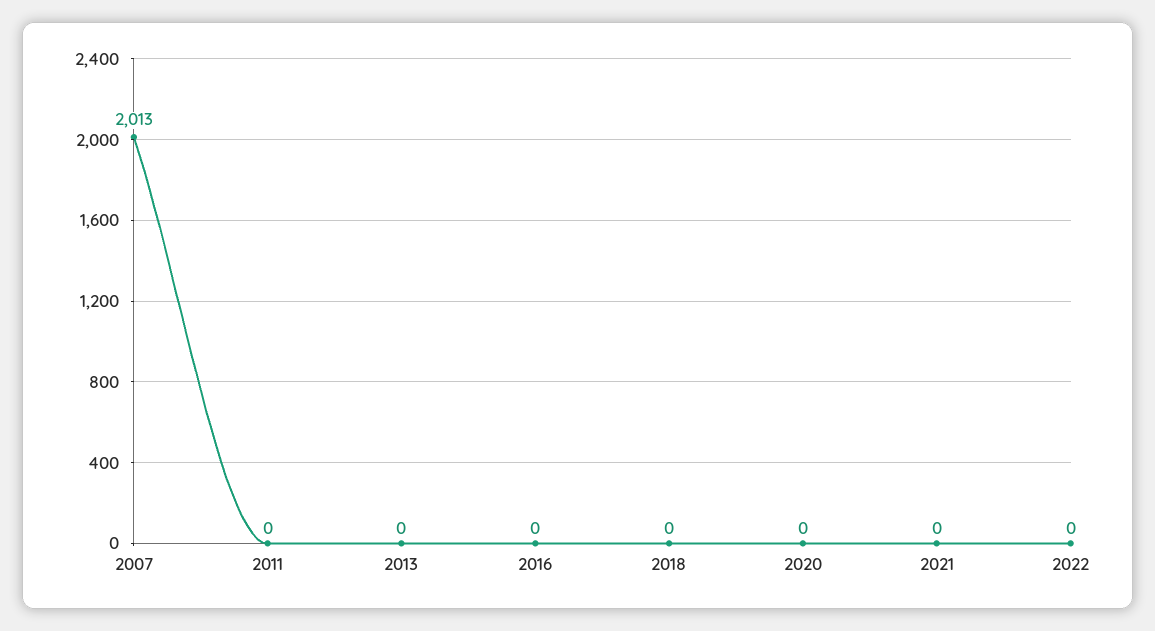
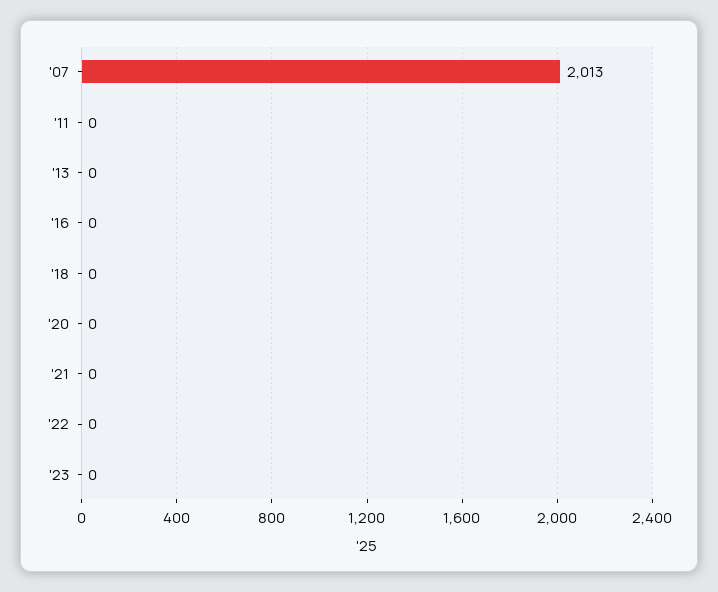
'23: none -> 0

